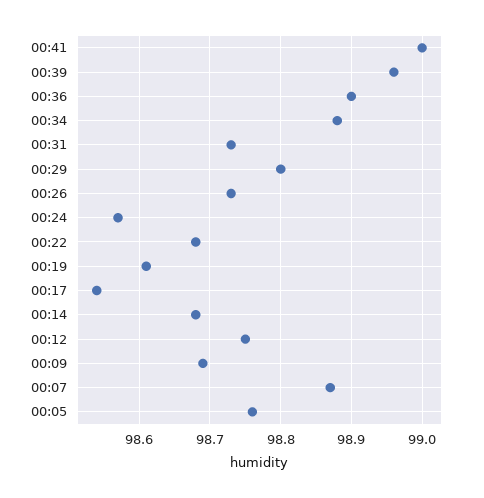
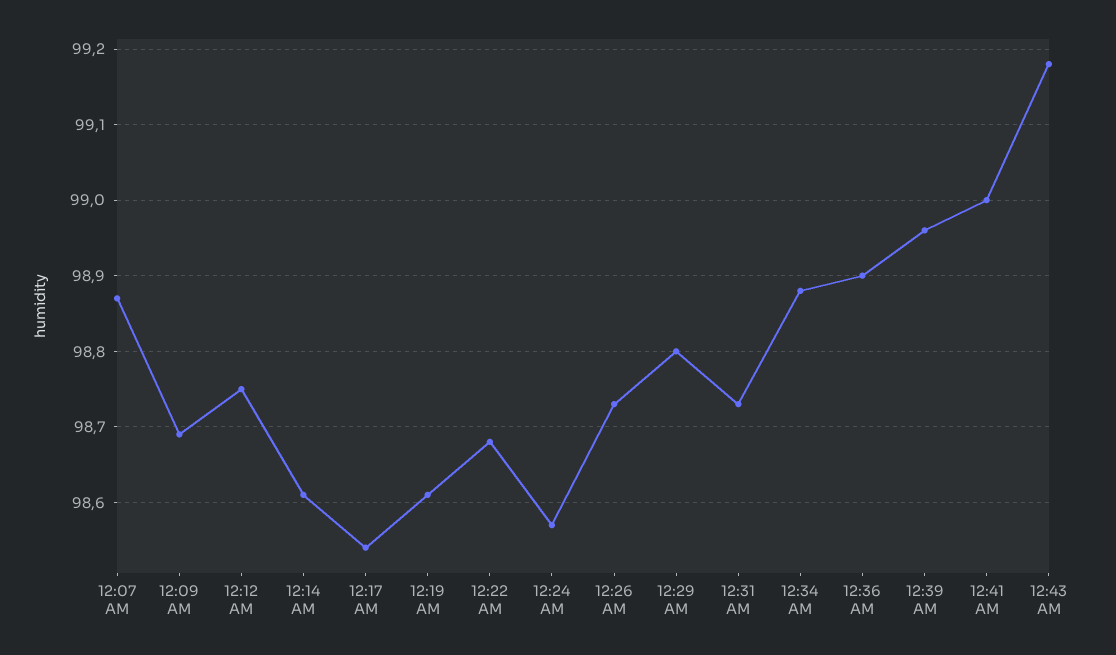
00:14: 98.68 -> 98.61
00:05: 98.76 -> none
12:43 AM: none -> 99.18

